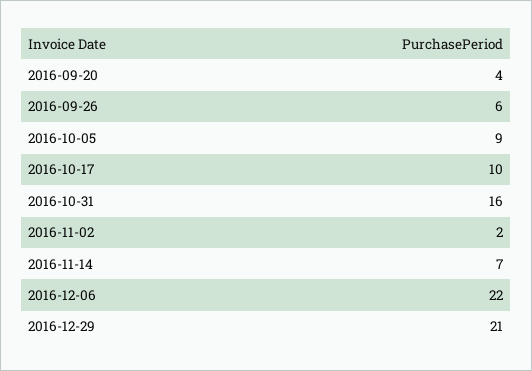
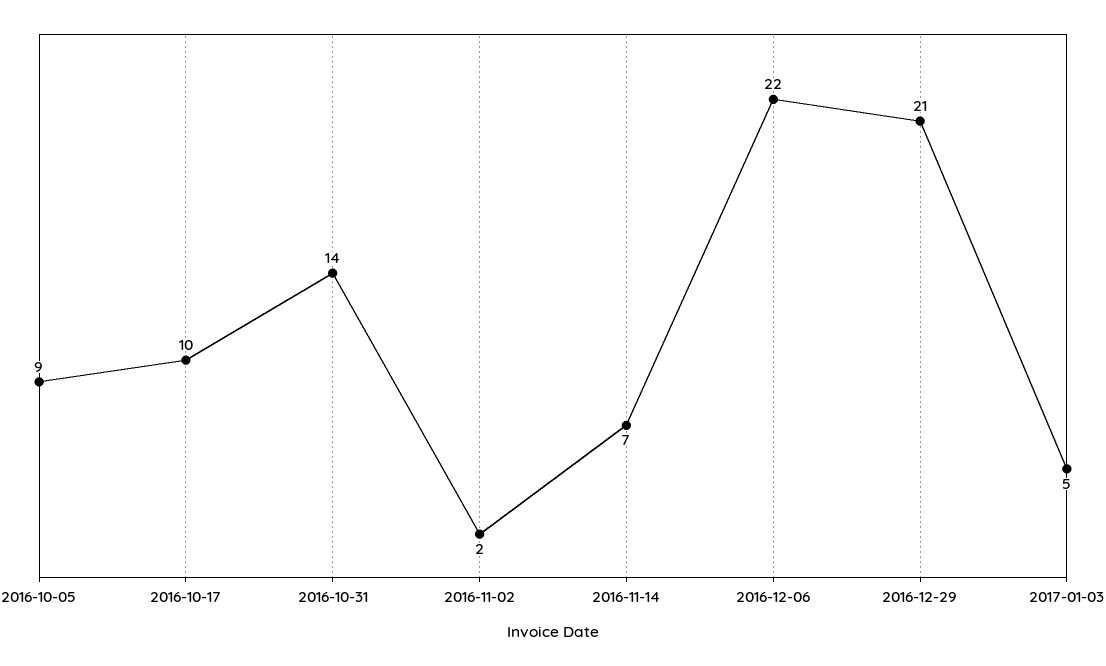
2016-09-20: 4 -> none
2016-09-26: 6 -> none
2016-10-31: 16 -> 14
2017-01-03: none -> 5

